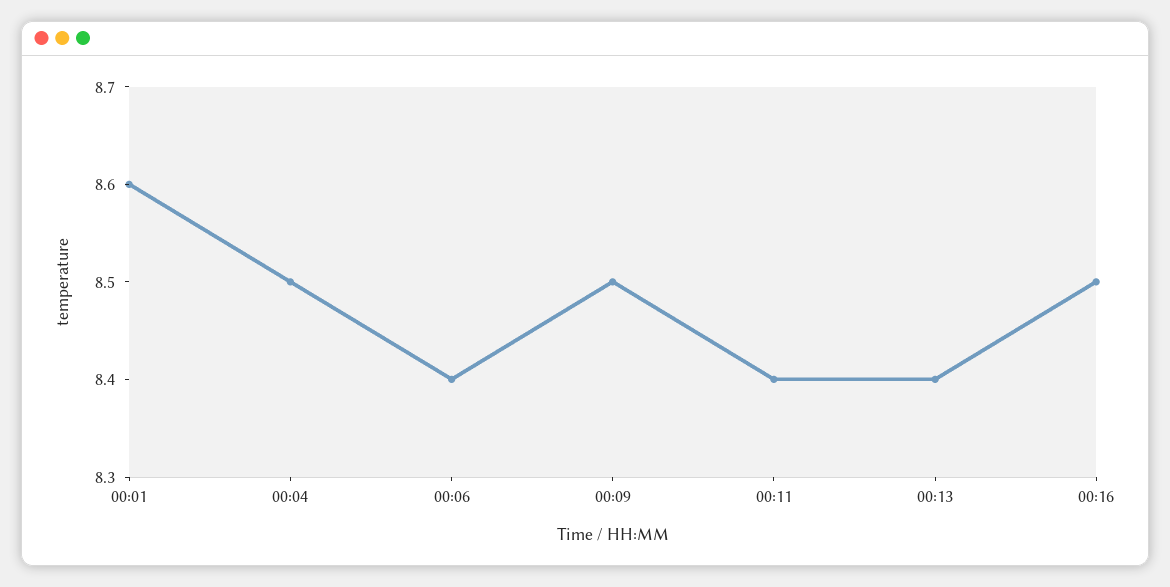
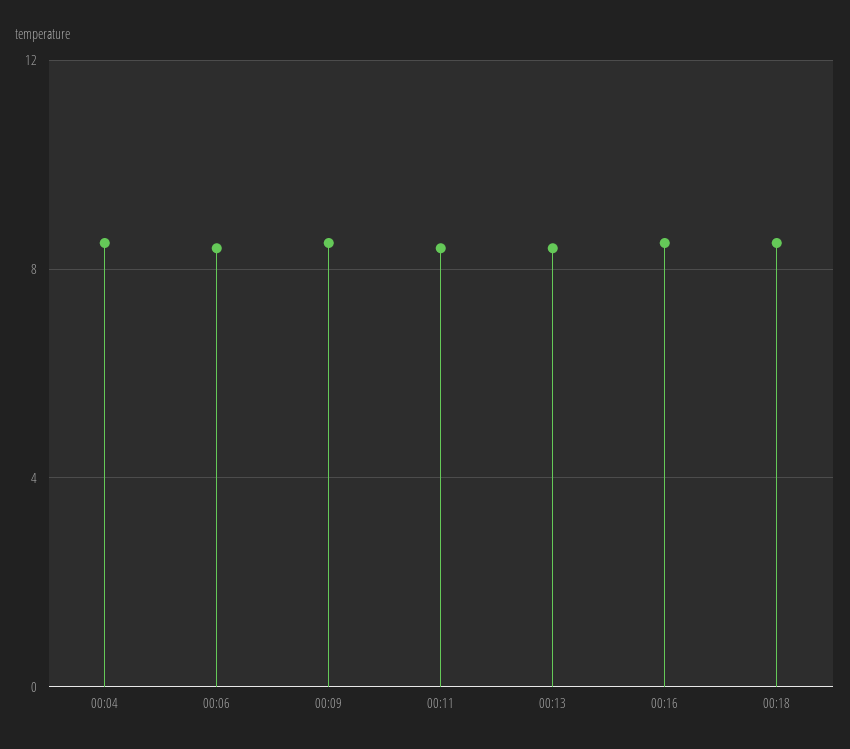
00:01: 8.6 -> none
00:18: none -> 8.5

